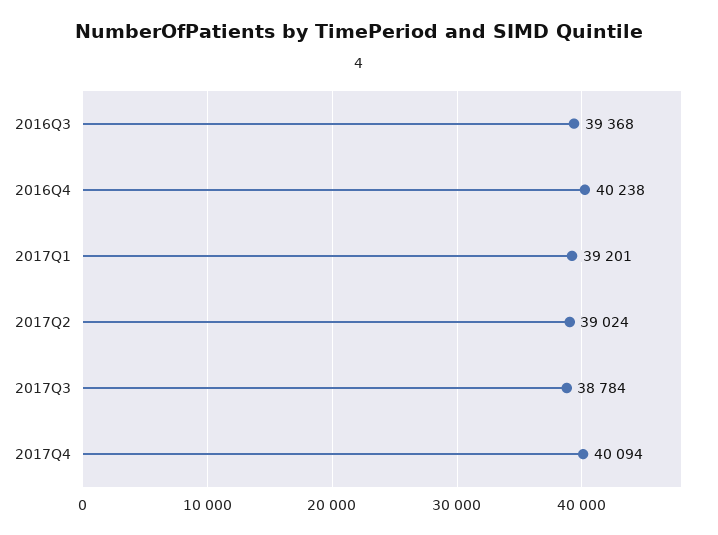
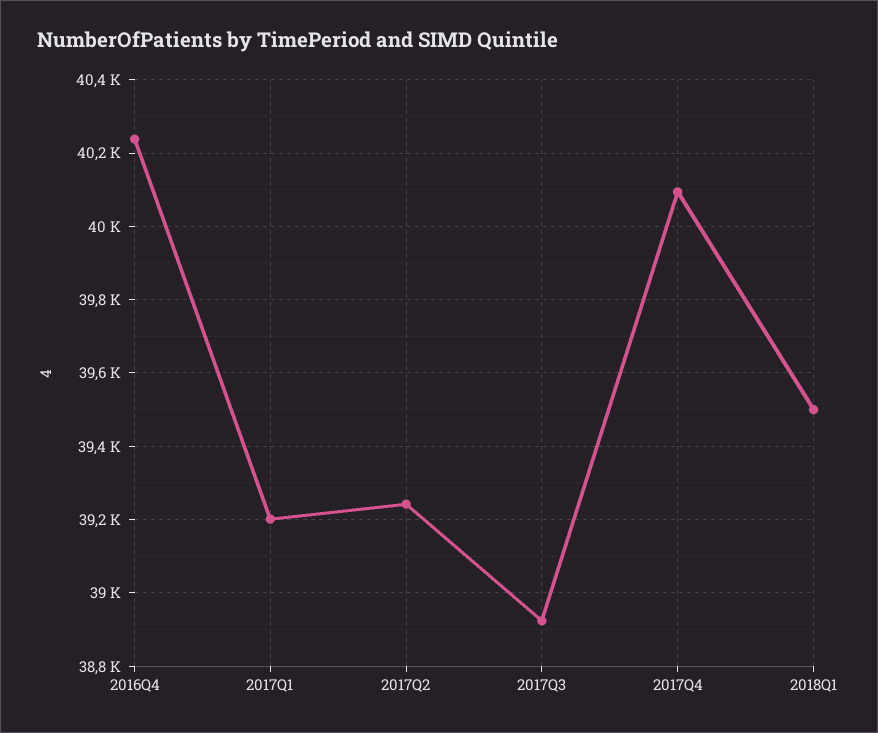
2016Q3: 39368 -> none
2017Q2: 39024 -> 39240
2017Q3: 38784 -> 38920
2018Q1: none -> 39500

